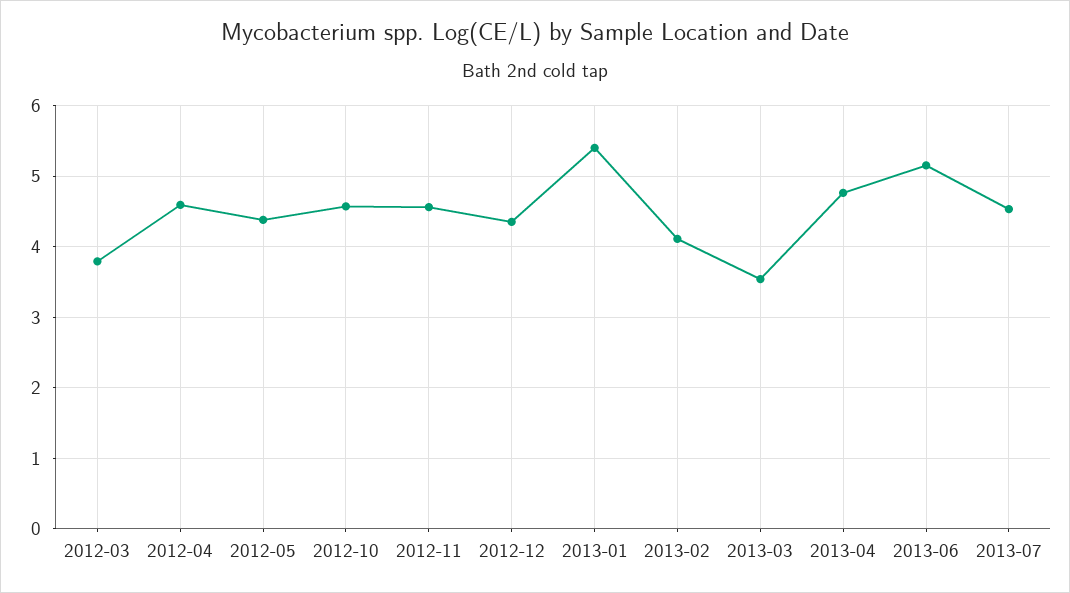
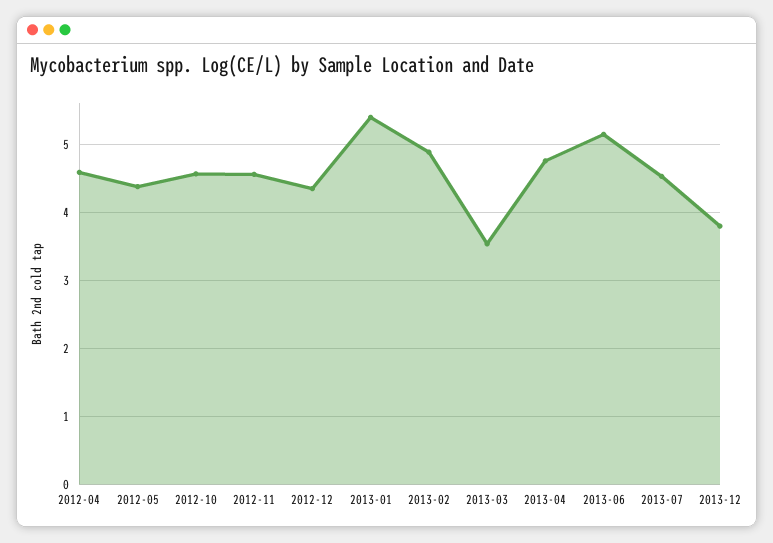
2012-03: 3.8 -> none
2013-02: 4.1 -> 4.9
2013-12: none -> 3.8

